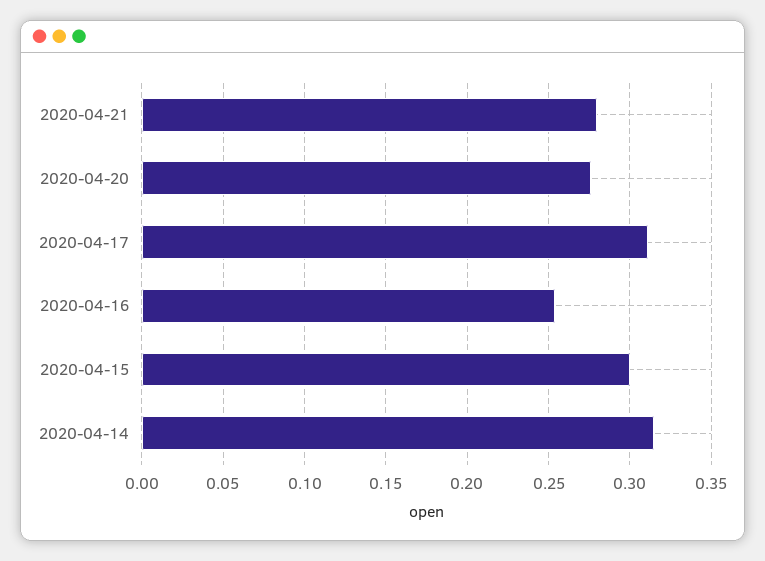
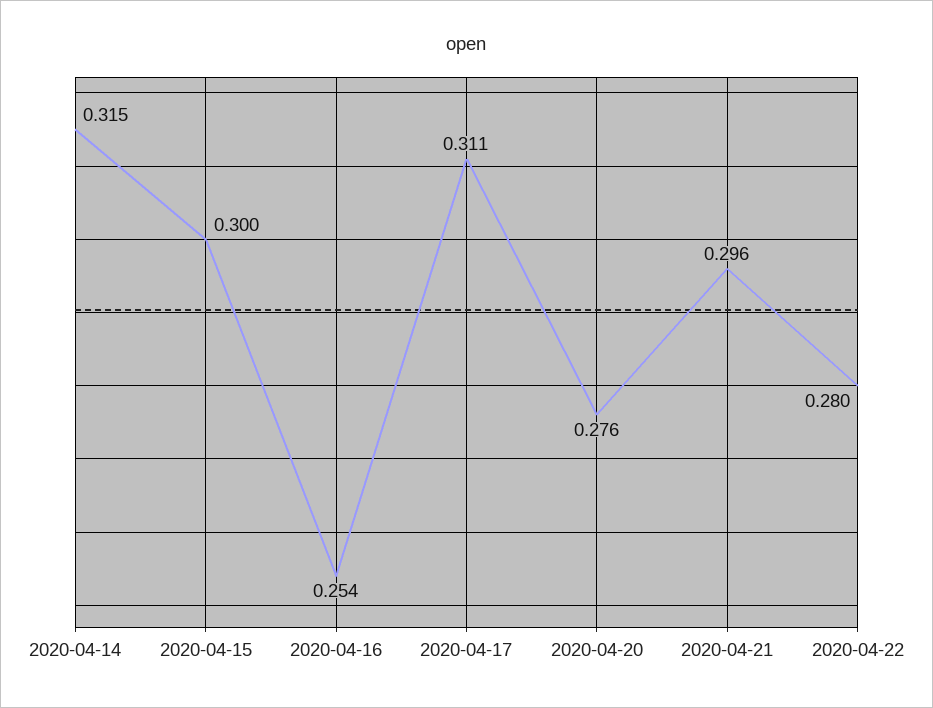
2020-04-21: 0.28 -> 0.296
2020-04-22: none -> 0.28

